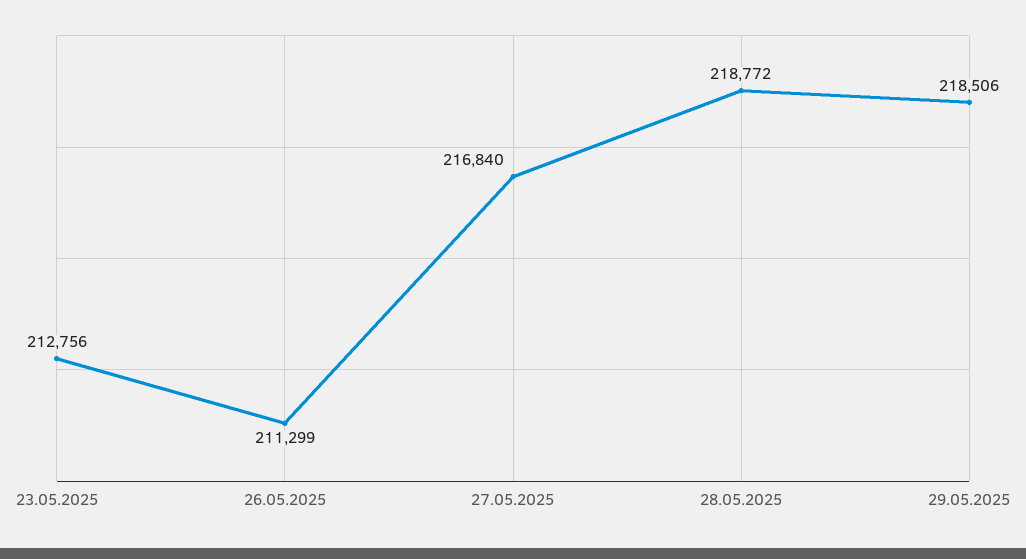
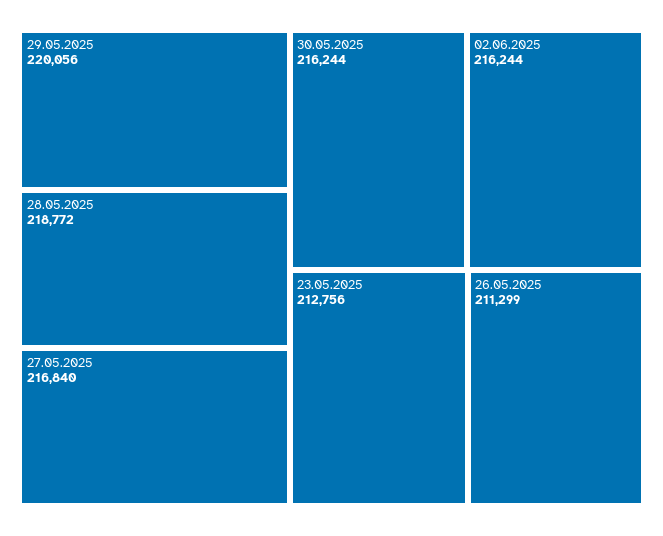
29.05.2025: 218506 -> 220056
30.05.2025: none -> 216244
02.06.2025: none -> 216244

